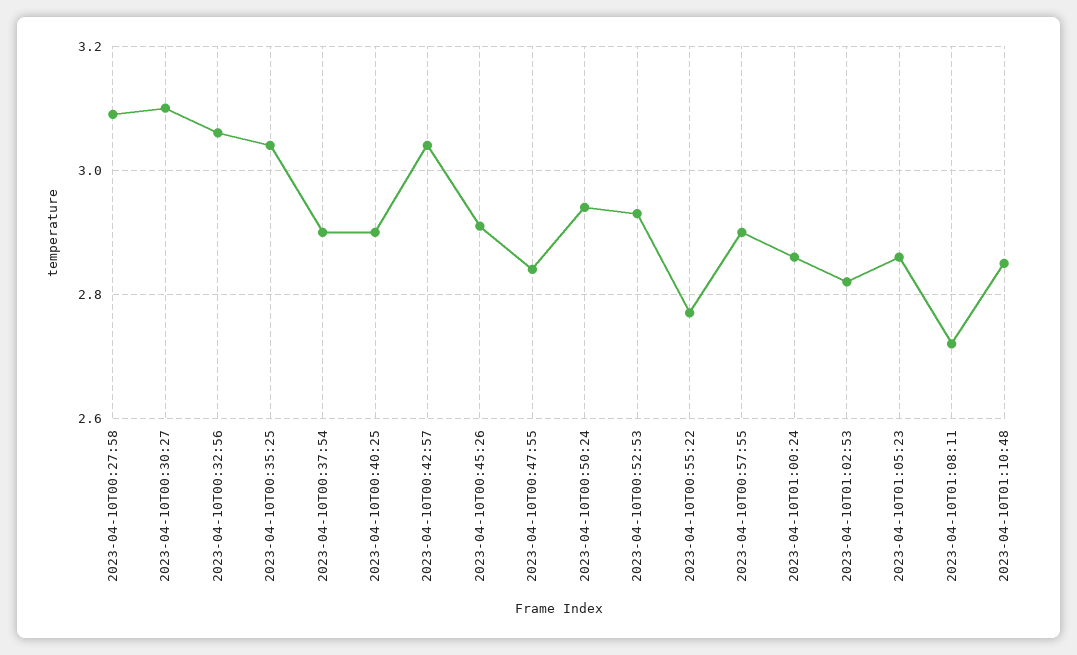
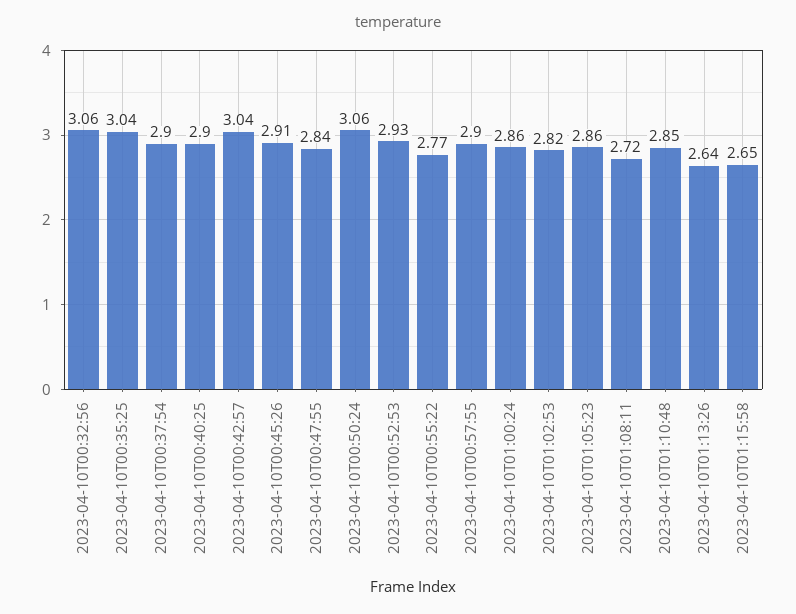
2023-04-10T00:27:58: 3.1 -> none
2023-04-10T00:30:27: 3.1 -> none
2023-04-10T00:50:24: 2.95 -> 3.06
2023-04-10T01:13:26: none -> 2.64
2023-04-10T01:15:58: none -> 2.65

